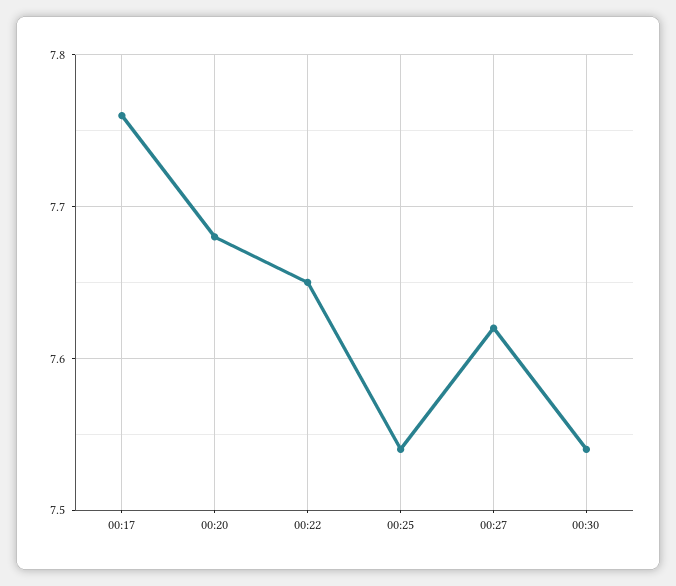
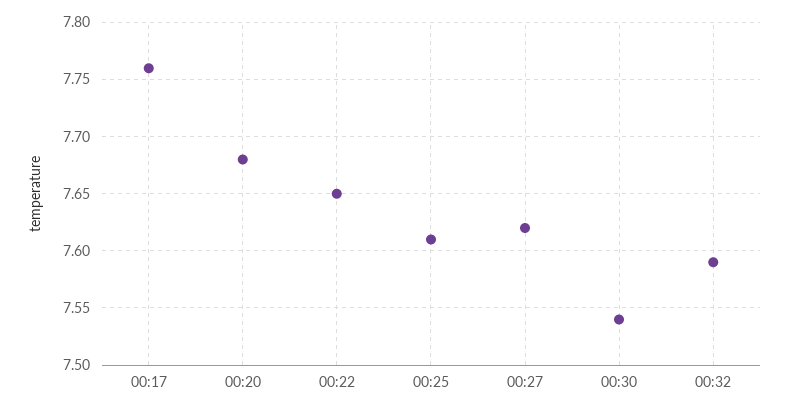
00:25: 7.54 -> 7.61
00:32: none -> 7.59

